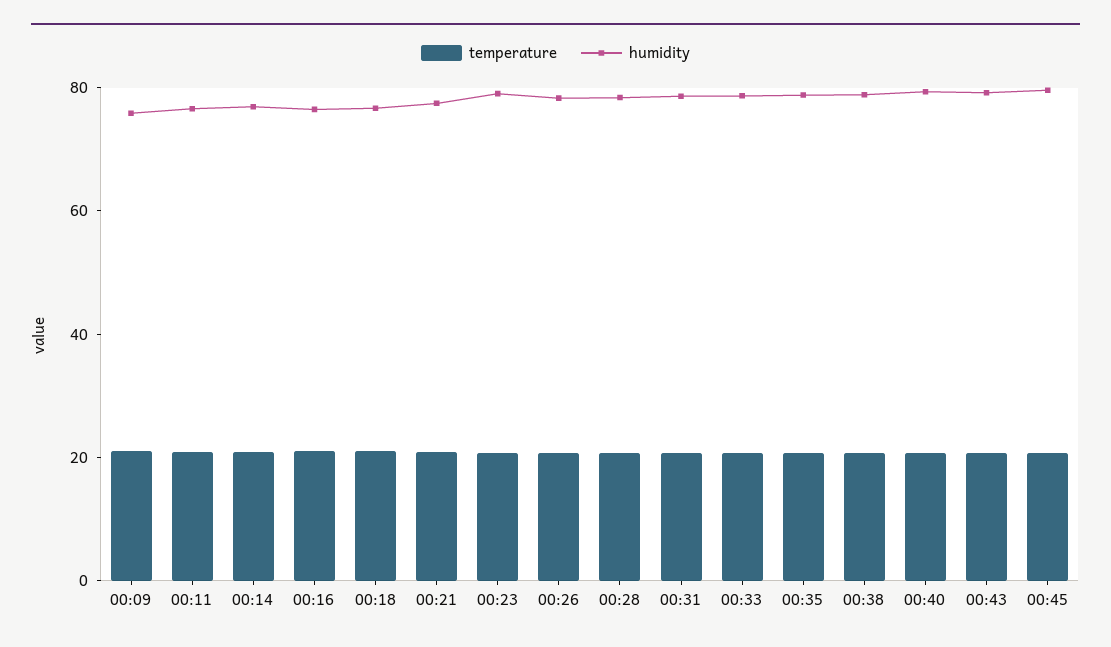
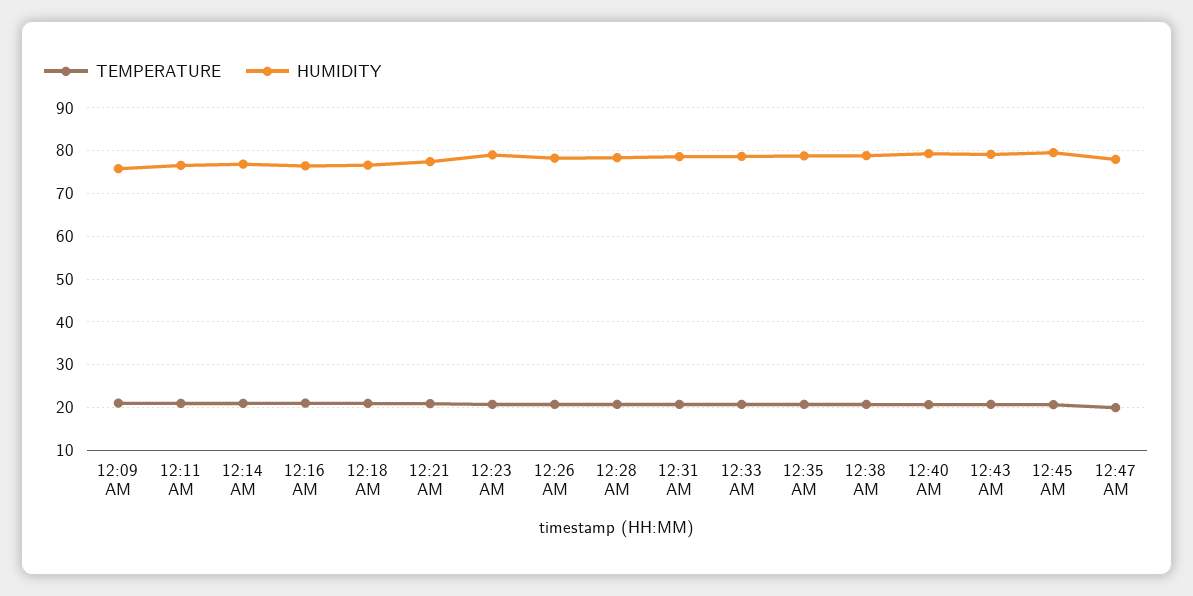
temperature, 12:47 AM: none -> 20
humidity, 12:47 AM: none -> 78

